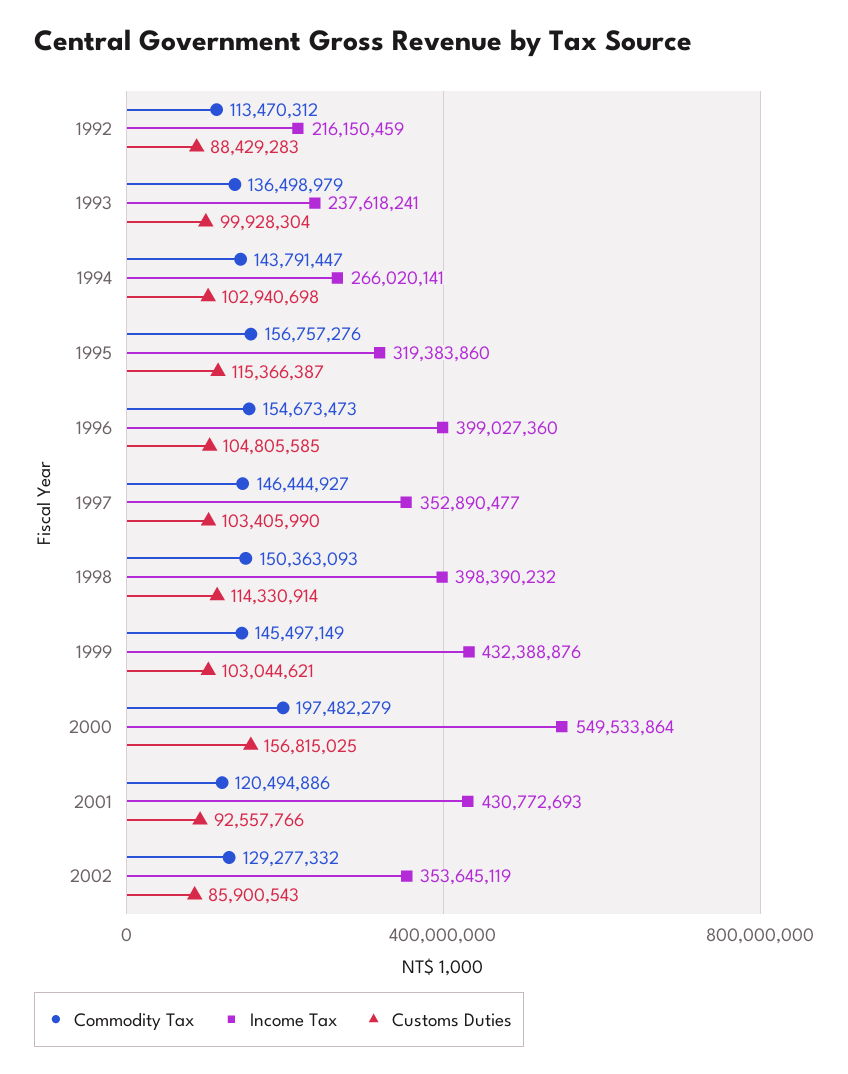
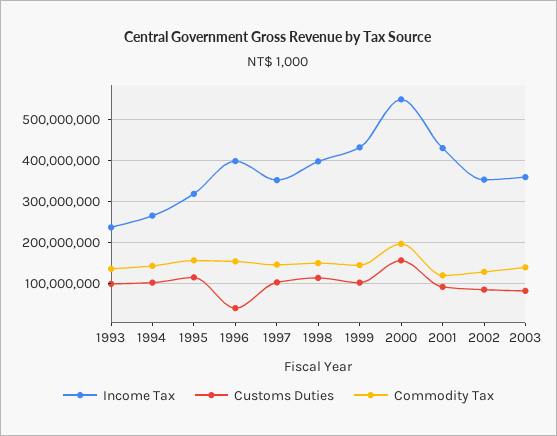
Commodity Tax, 1992: 113470312 -> none
Income Tax, 1992: 216150459 -> none
Customs Duties, 1992: 88429283 -> none
Customs Duties, 1996: 104805585 -> 40000000
Income Tax, 2003: none -> 360000000
Customs Duties, 2003: none -> 80000000
Commodity Tax, 2003: none -> 140000000

